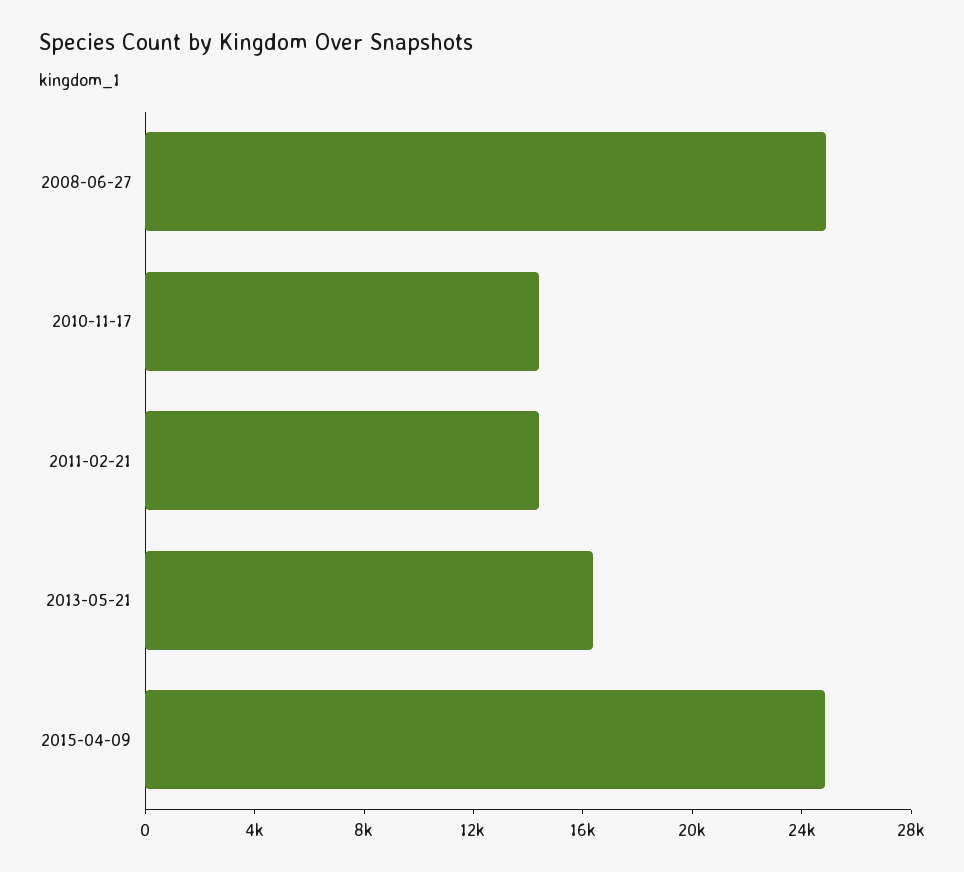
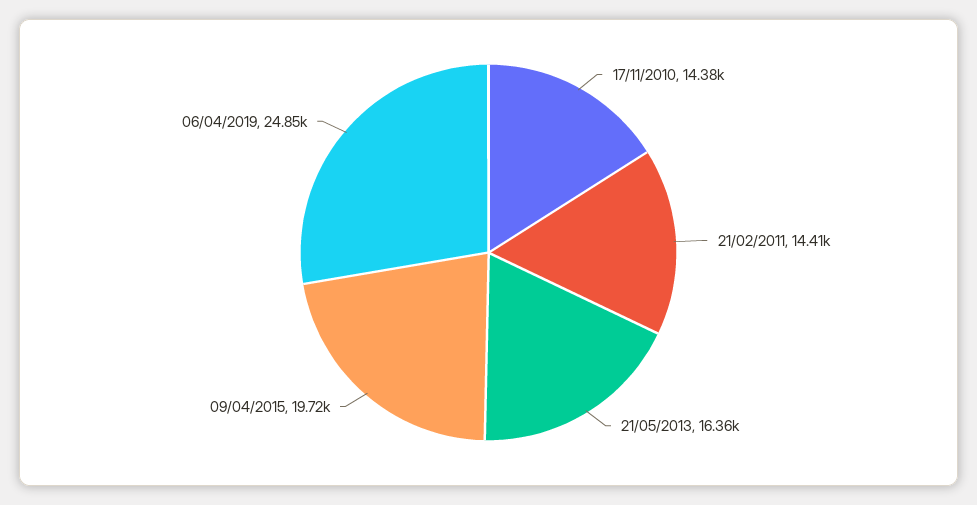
2008-06-27: 25000 -> none
2015-04-09: 25000 -> 19720
06/04/2019: none -> 24850

